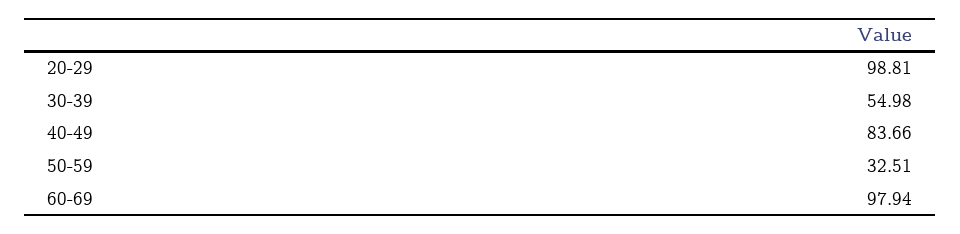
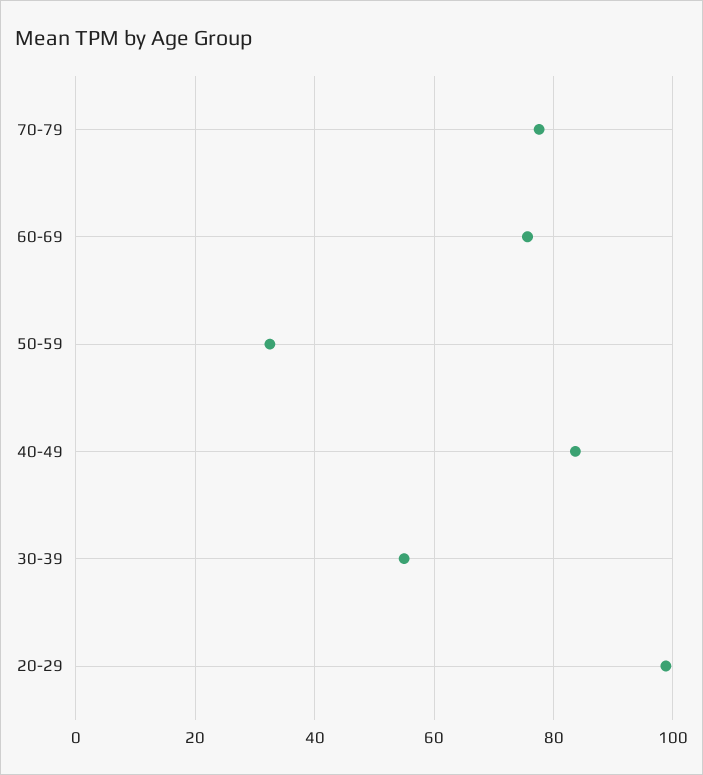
60-69: 97.94 -> 76
70-79: none -> 78

